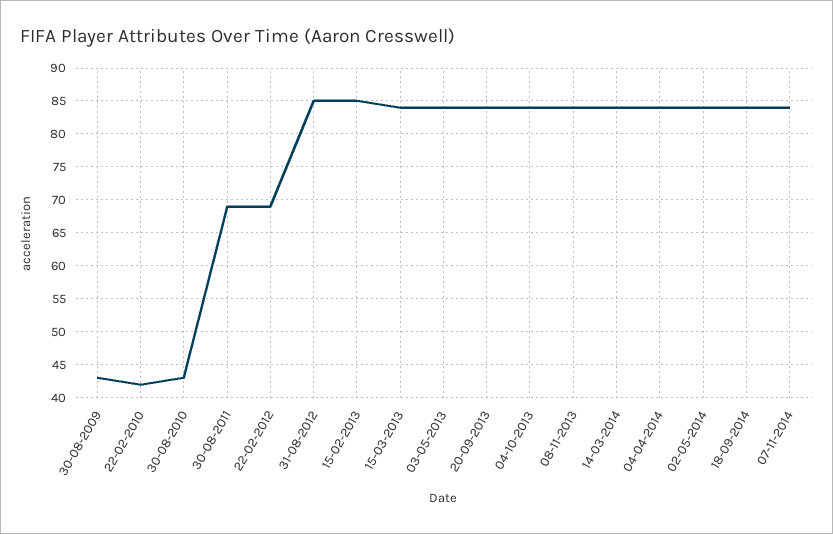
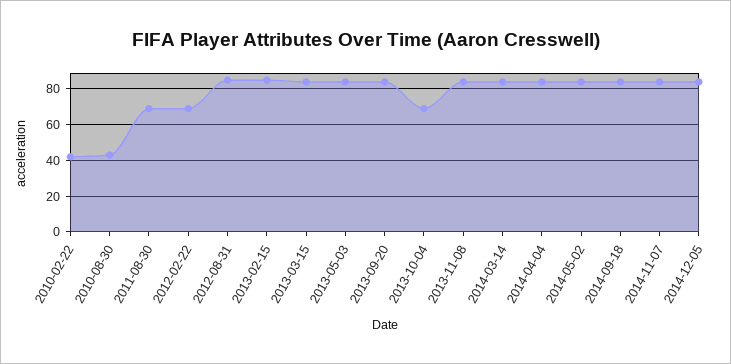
30-08-2009: 43 -> none
04-10-2013: 84 -> 70
2014-12-05: none -> 85

